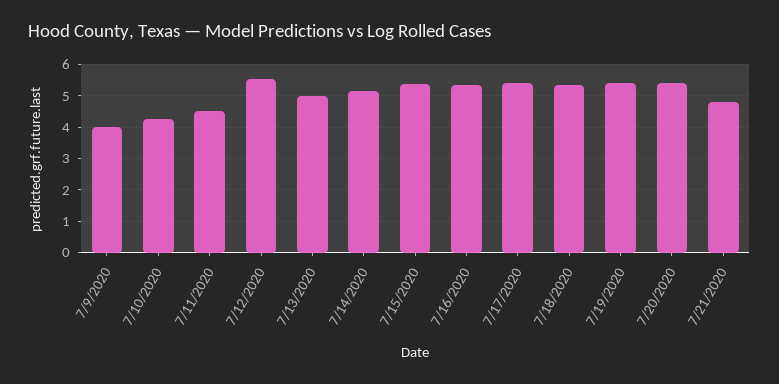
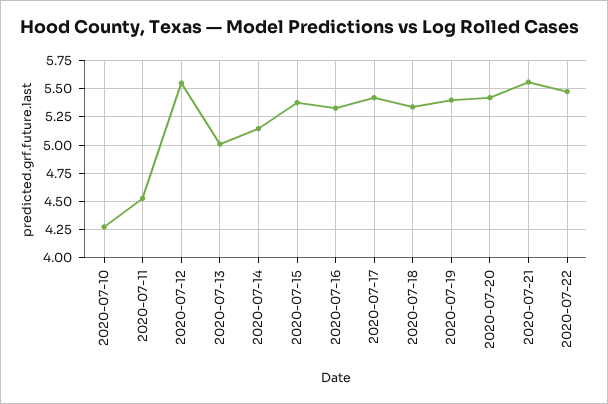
7/9/2020: 4 -> none
7/21/2020: 4.8 -> 5.5
2020-07-22: none -> 5.5

